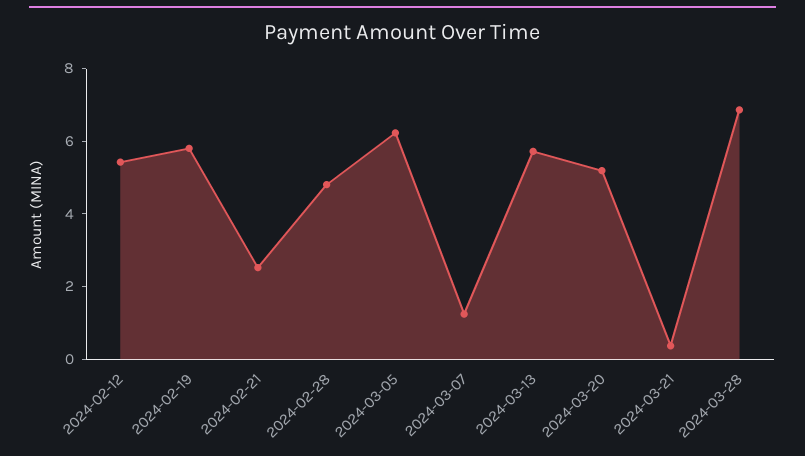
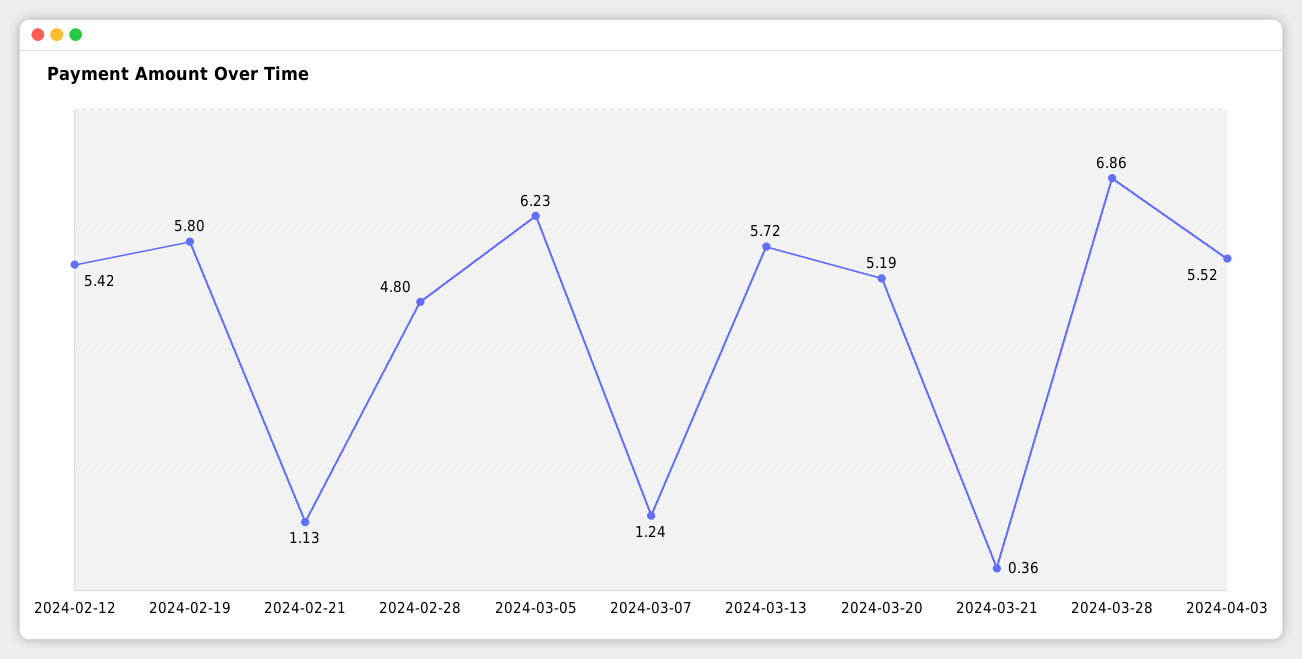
2024-02-21: 2.5 -> 1.13
2024-04-03: none -> 5.52

